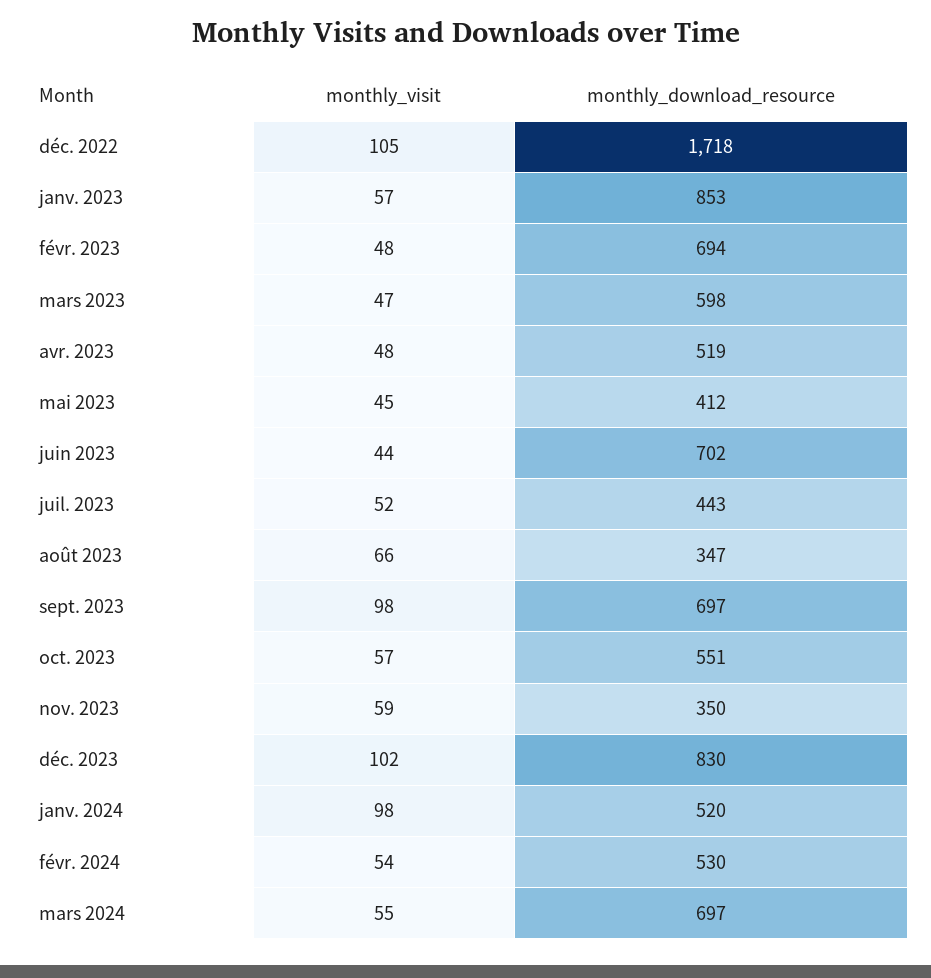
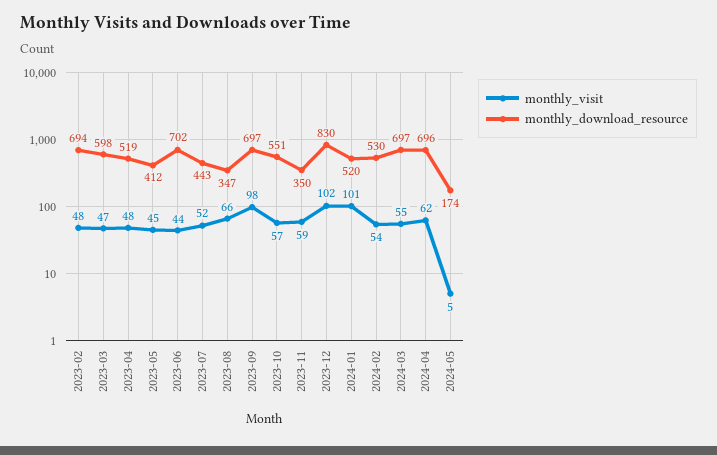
monthly_visit, déc. 2022: 105 -> none
monthly_download_resource, déc. 2022: 1718 -> none
monthly_visit, janv. 2023: 57 -> none
monthly_download_resource, janv. 2023: 853 -> none
monthly_visit, janv. 2024: 98 -> 101
monthly_visit, 2024-04: none -> 62
monthly_download_resource, 2024-04: none -> 696
monthly_visit, 2024-05: none -> 5
monthly_download_resource, 2024-05: none -> 174

